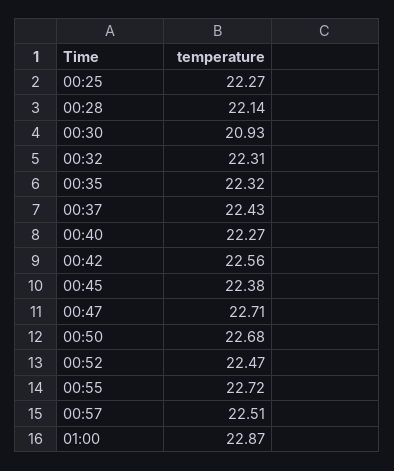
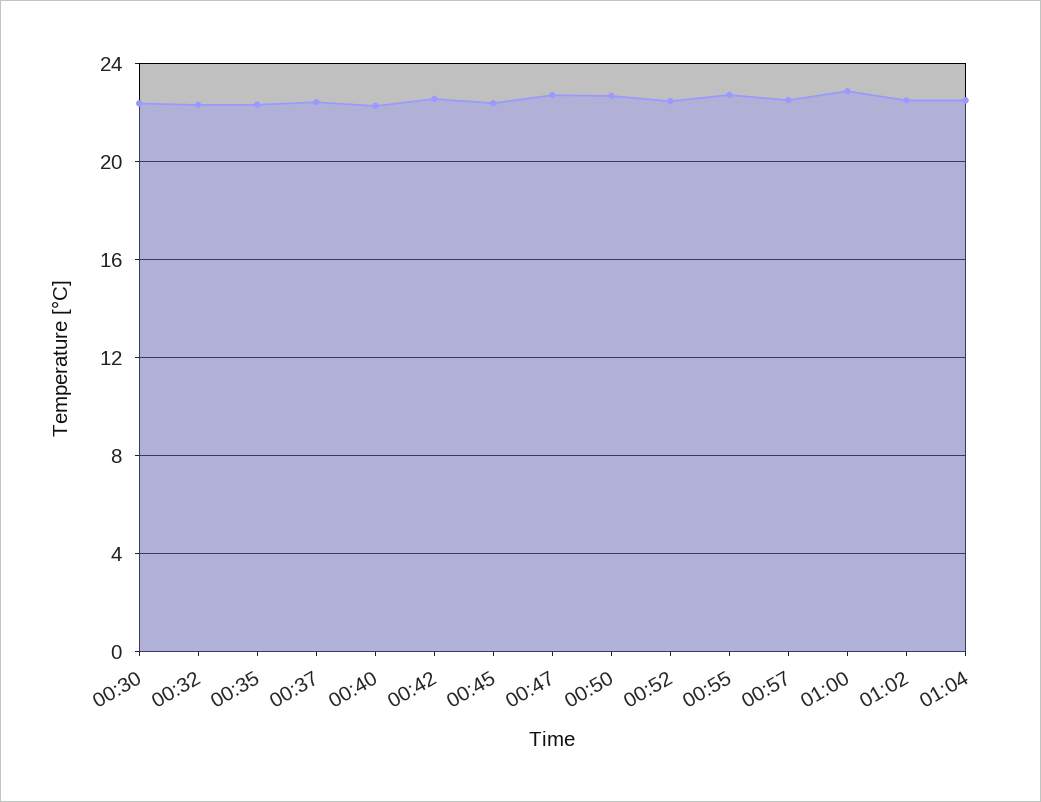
00:25: 22.27 -> none
00:28: 22.14 -> none
00:30: 20.93 -> 22.5
01:02: none -> 22.5
01:04: none -> 22.5

